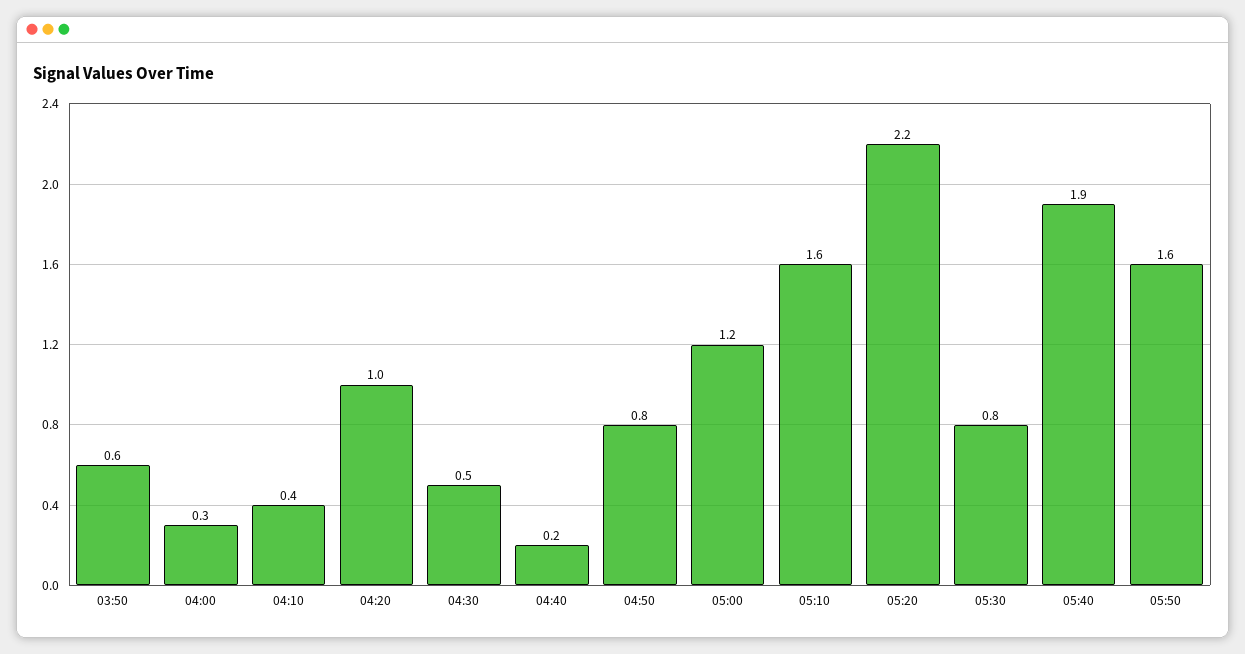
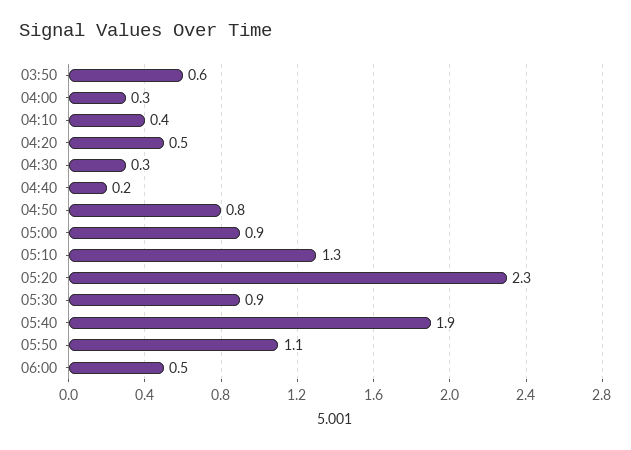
04:20: 1 -> 0.5
04:30: 0.5 -> 0.3
05:00: 1.2 -> 0.9
05:10: 1.6 -> 1.3
05:20: 2.2 -> 2.3
05:30: 0.8 -> 0.9
05:50: 1.6 -> 1.1
06:00: none -> 0.5

